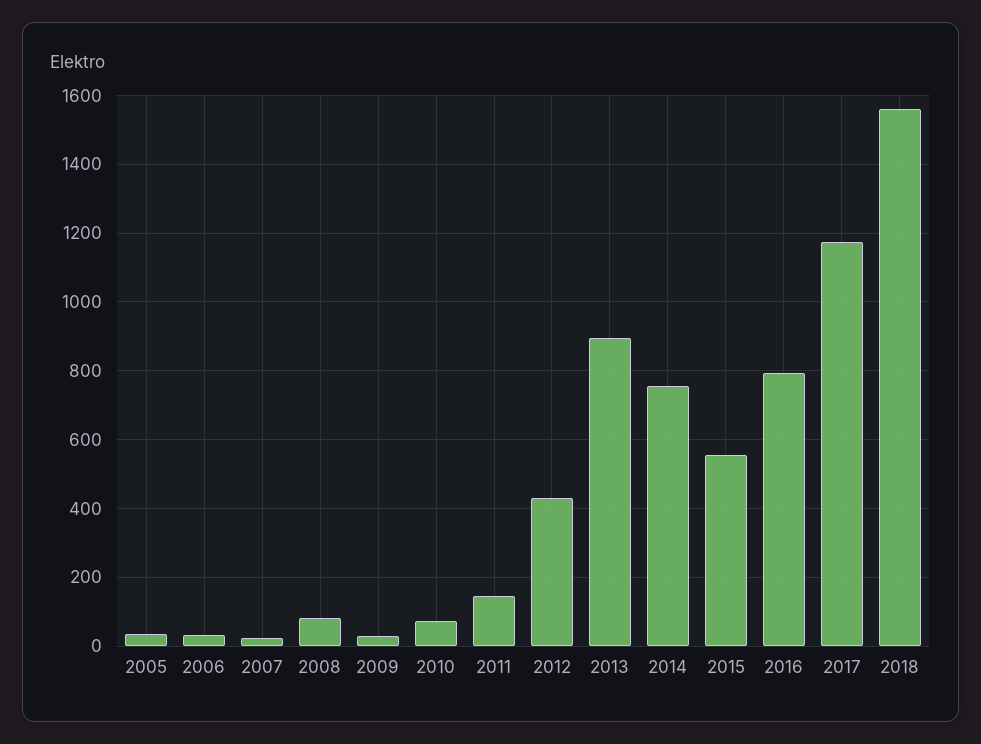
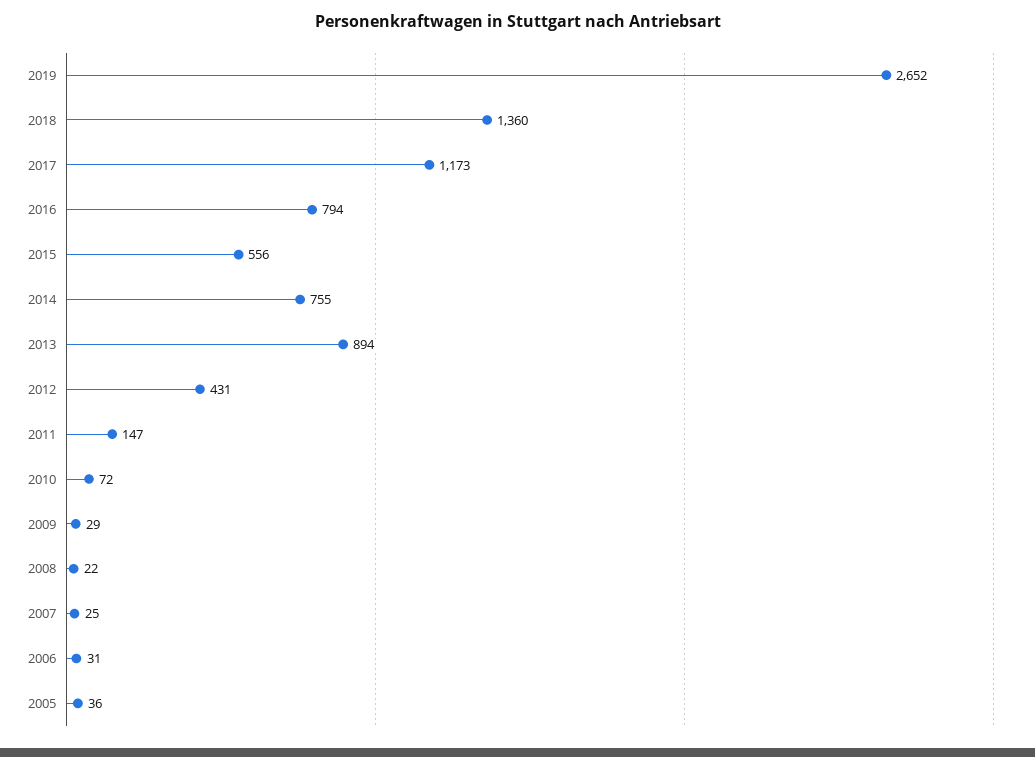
2008: 80 -> 22
2018: 1560 -> 1360
2019: none -> 2652

